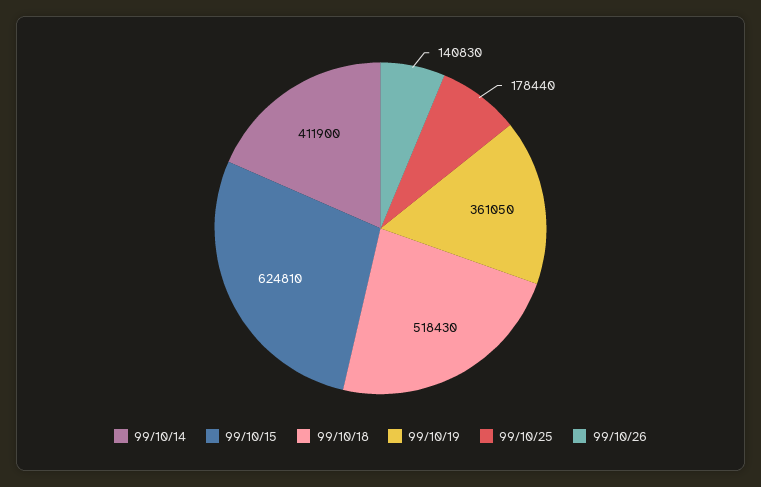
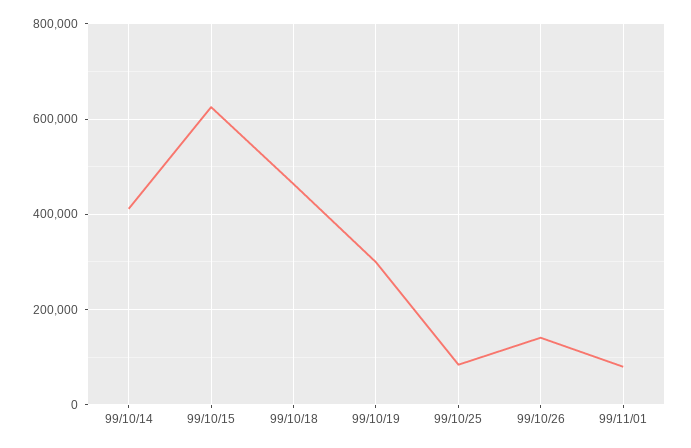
99/10/18: 518430 -> 460000
99/10/19: 361050 -> 300000
99/10/25: 178440 -> 80000
99/11/01: none -> 80000

